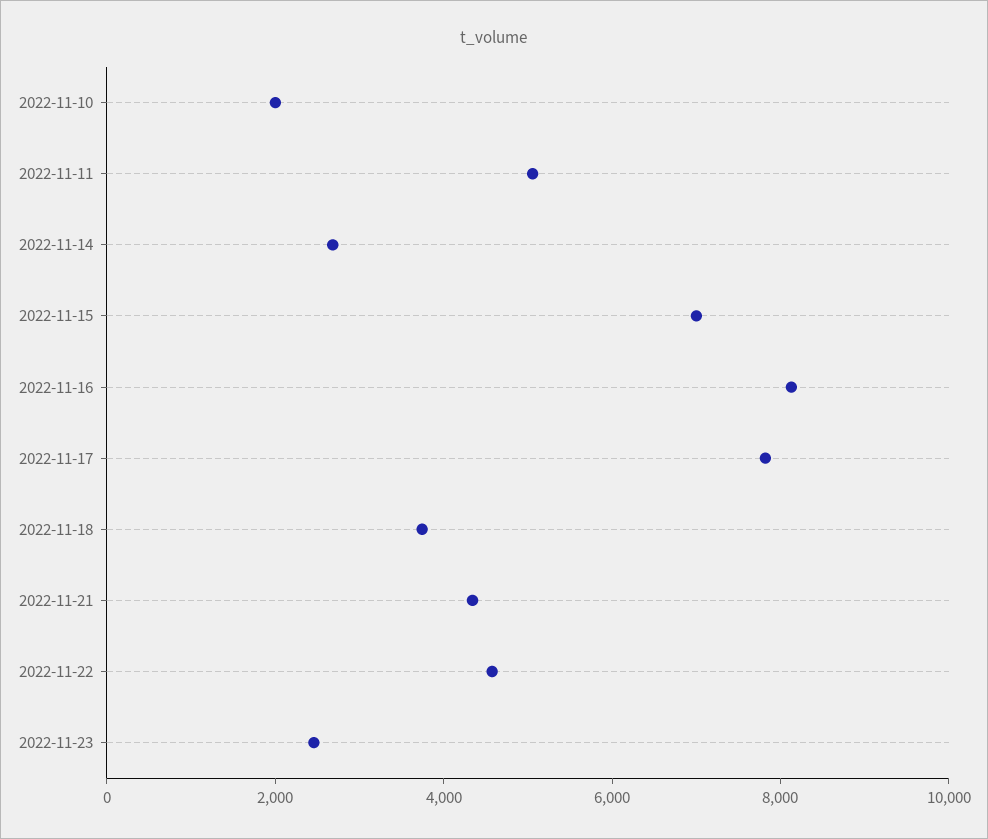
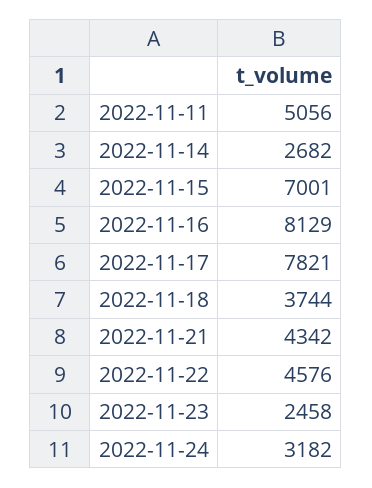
2022-11-10: 2000 -> none
2022-11-24: none -> 3182

